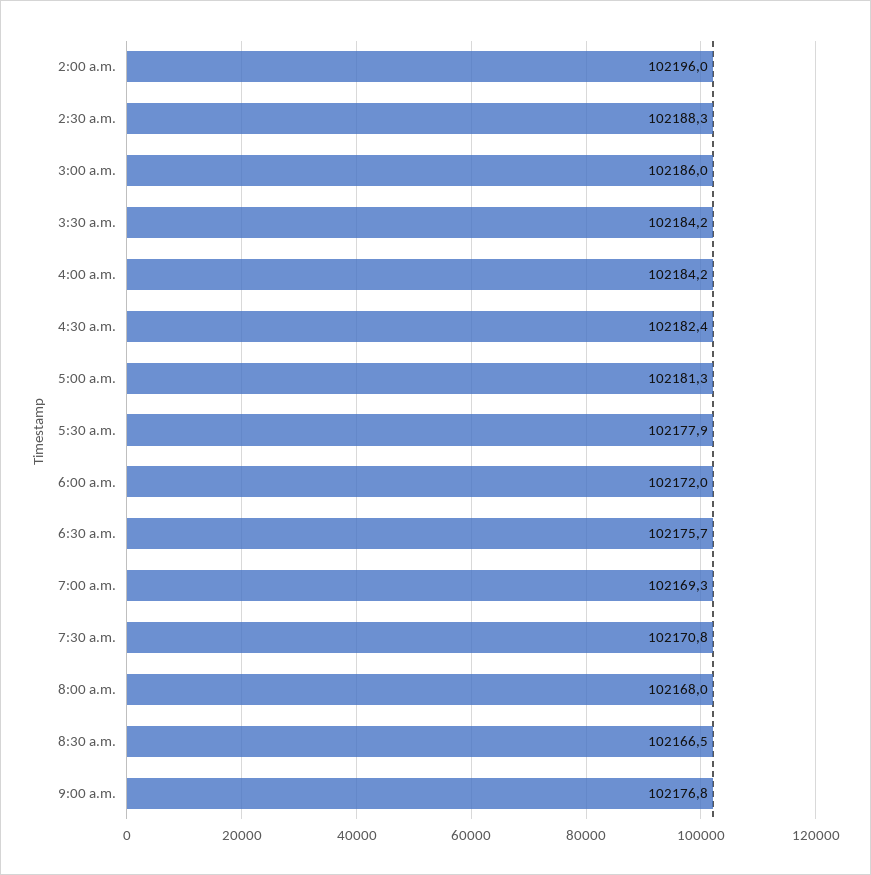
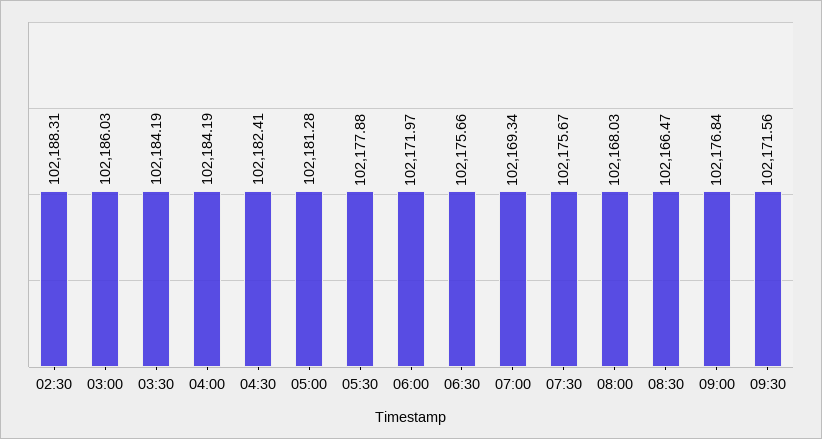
2:00 a.m.: 102196 -> none
7:30 a.m.: 102170.8 -> 102175.67
09:30: none -> 102171.56

